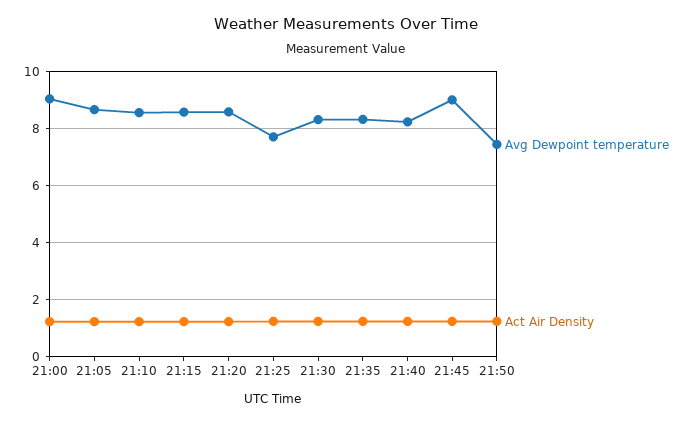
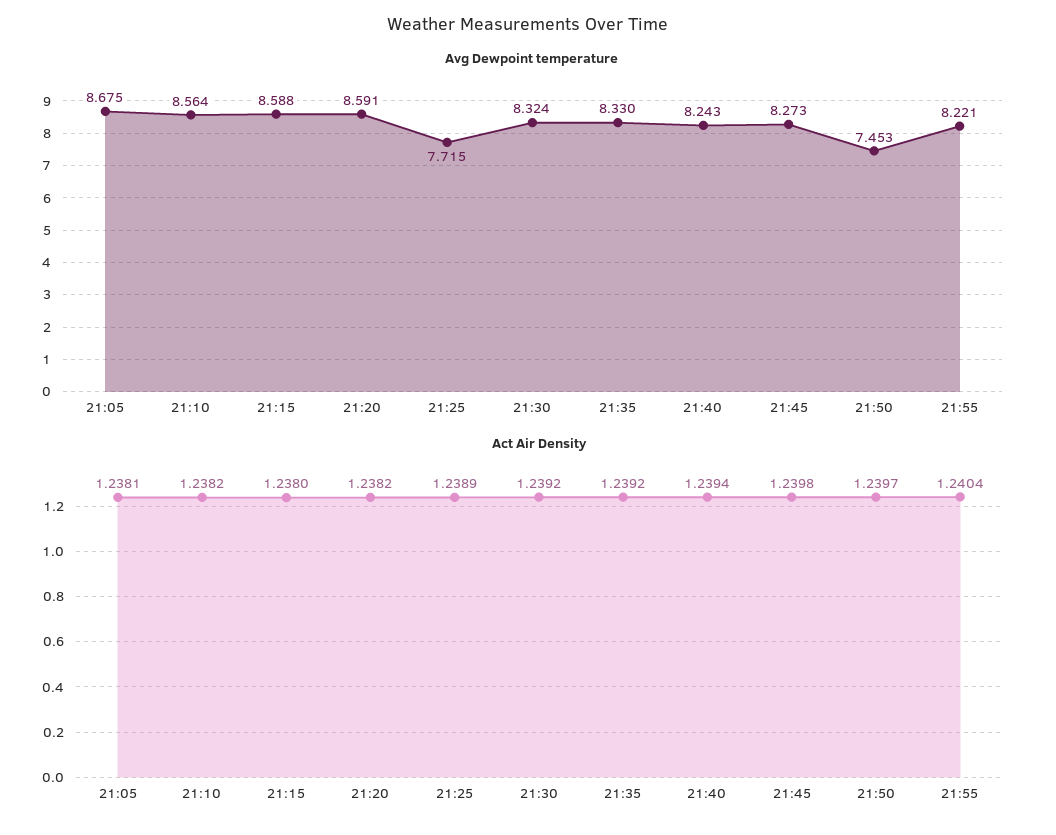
Avg Dewpoint temperature, 21:00: 9 -> none
Act Air Density, 21:00: 1.25 -> none
Avg Dewpoint temperature, 21:45: 9 -> 8.273
Avg Dewpoint temperature, 21:55: none -> 8.221
Act Air Density, 21:55: none -> 1.2404

